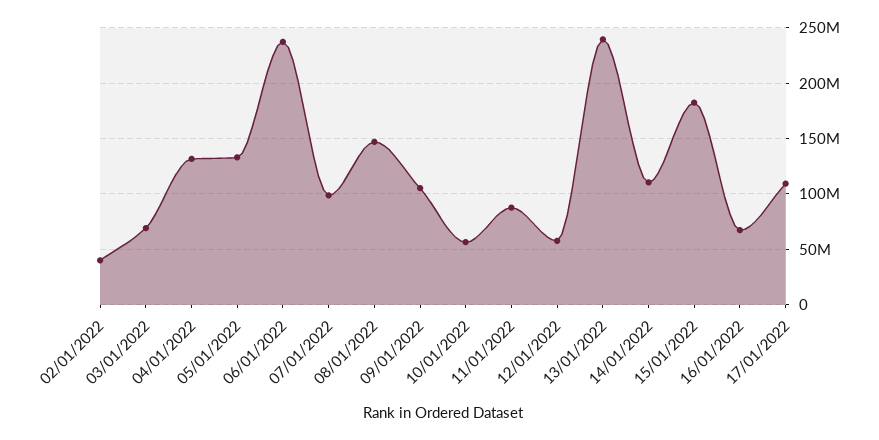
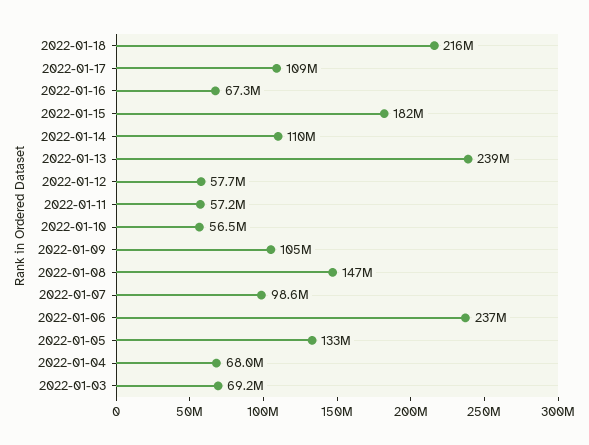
02/01/2022: 40000000 -> none
04/01/2022: 130000000 -> 68000000
11/01/2022: 90000000 -> 57200000
2022-01-18: none -> 216000000

